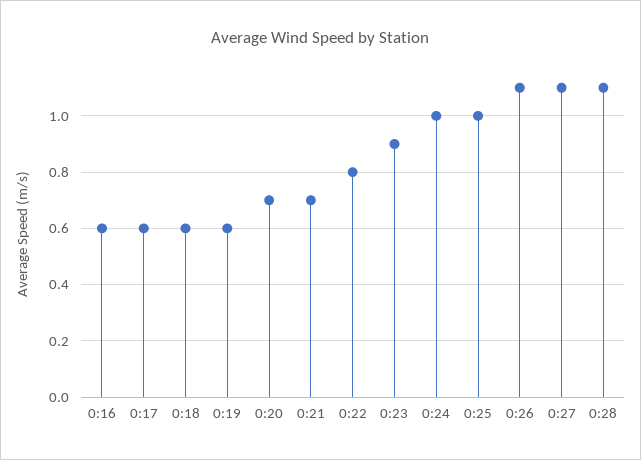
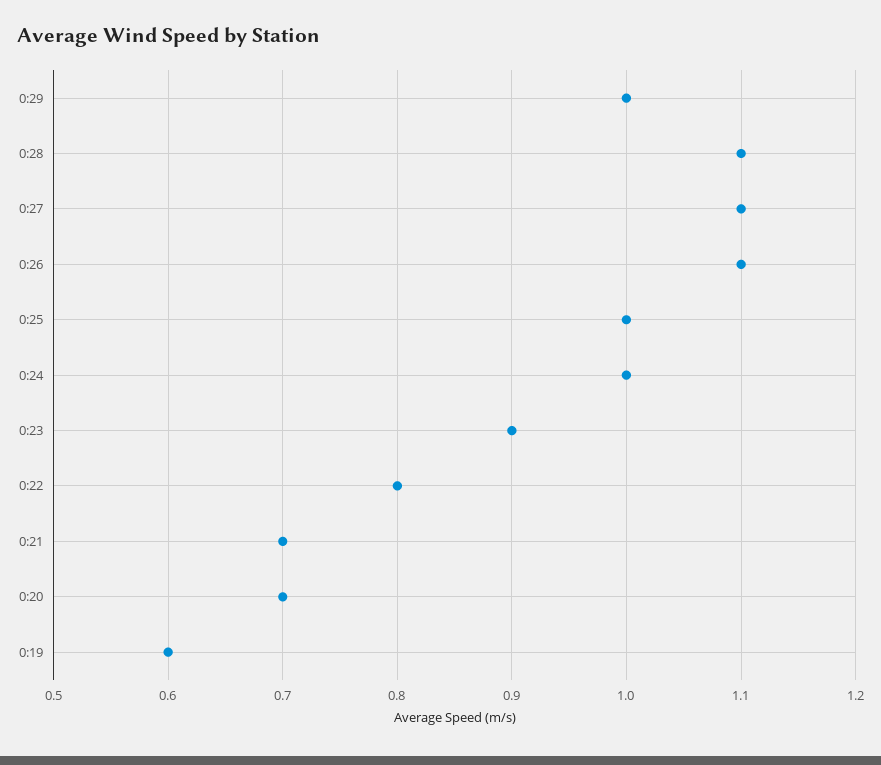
0:16: 0.6 -> none
0:17: 0.6 -> none
0:18: 0.6 -> none
0:29: none -> 1

